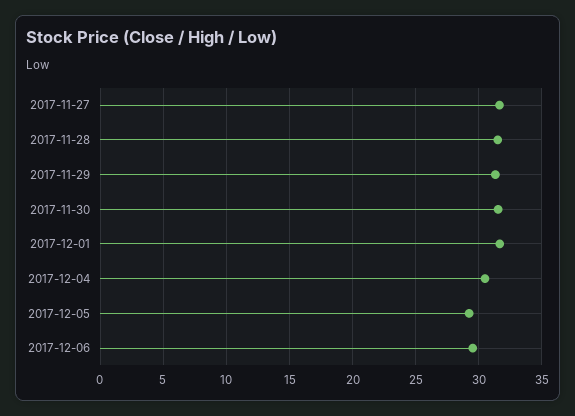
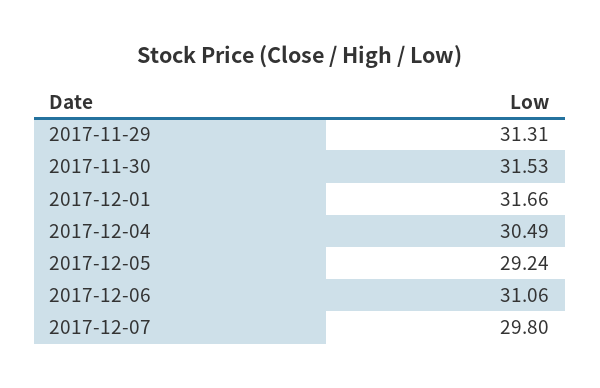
2017-11-27: 31.5 -> none
2017-11-28: 31.5 -> none
2017-12-06: 29.5 -> 31.06
2017-12-07: none -> 29.8

